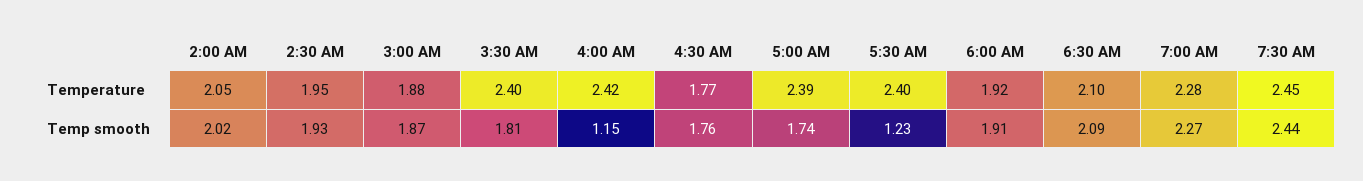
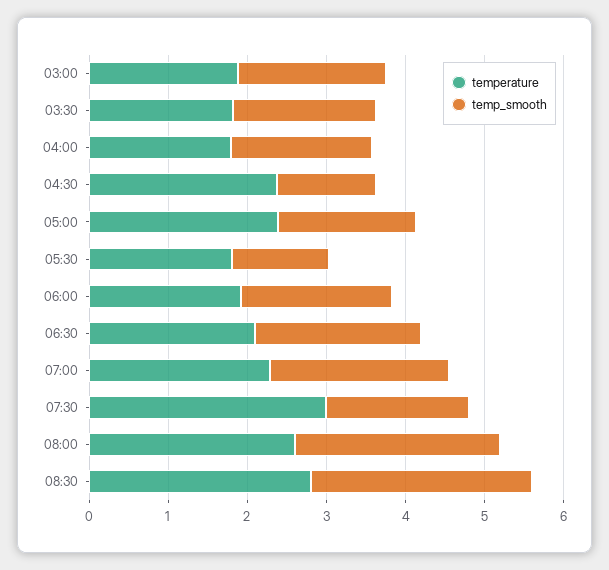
Temperature, 2:00 AM: 2.05 -> none
Temperature, 2:30 AM: 1.95 -> none
Temperature, 3:30 AM: 2.4 -> 1.8
Temperature, 4:00 AM: 2.42 -> 1.8
Temperature, 4:30 AM: 1.77 -> 2.4
Temperature, 5:30 AM: 2.4 -> 1.8
Temperature, 7:30 AM: 2.45 -> 3
Temp smooth, 2:00 AM: 2.02 -> none
Temp smooth, 2:30 AM: 1.93 -> none
Temp smooth, 4:00 AM: 1.15 -> 1.8
Temp smooth, 4:30 AM: 1.76 -> 1.2
Temp smooth, 7:30 AM: 2.44 -> 1.8
Temperature, 08:00: none -> 2.6
Temp smooth, 08:00: none -> 2.6
Temperature, 08:30: none -> 2.8
Temp smooth, 08:30: none -> 2.8

